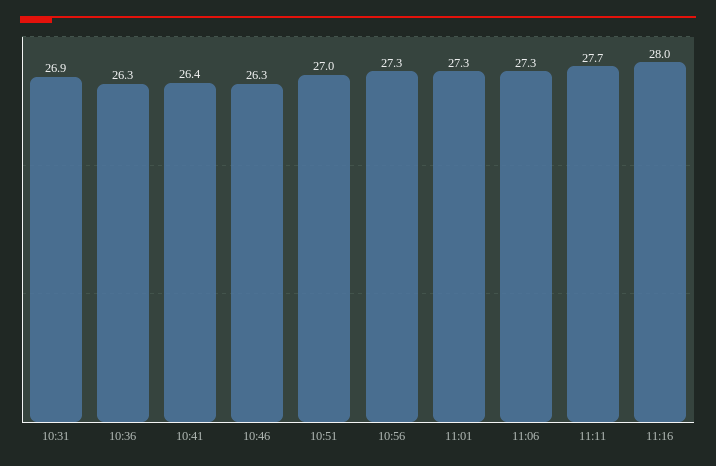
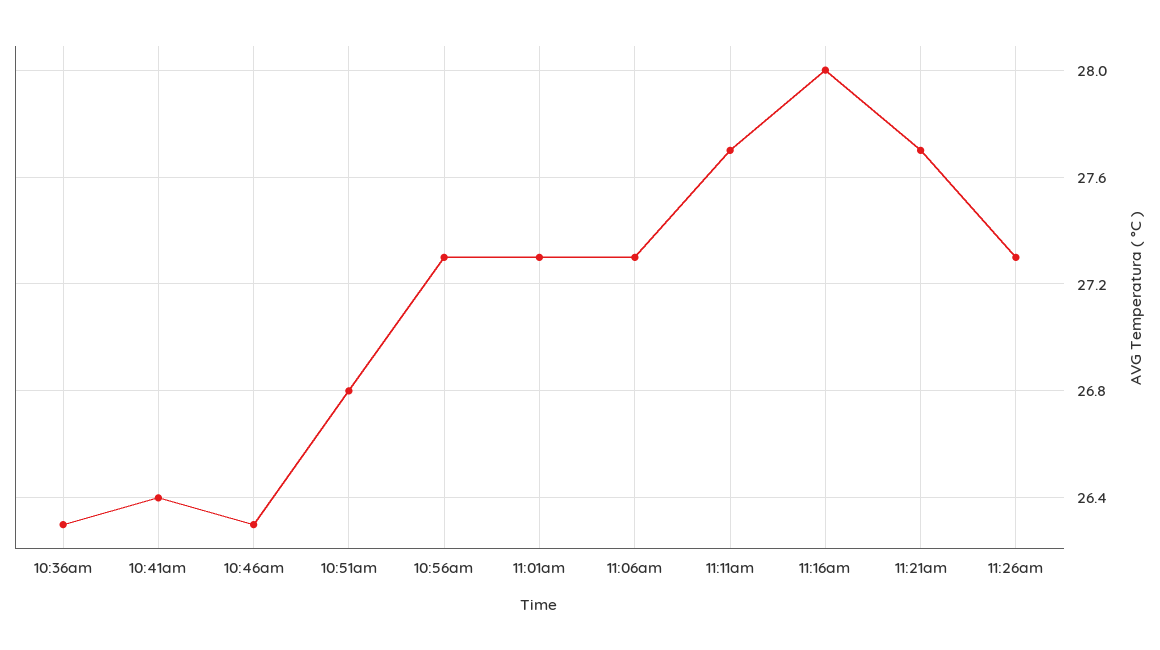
10:31: 26.9 -> none
10:51: 27 -> 26.8
11:21am: none -> 27.7
11:26am: none -> 27.3

